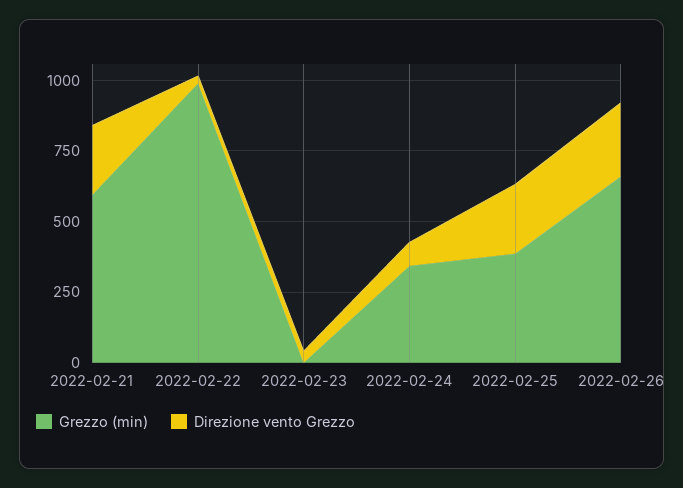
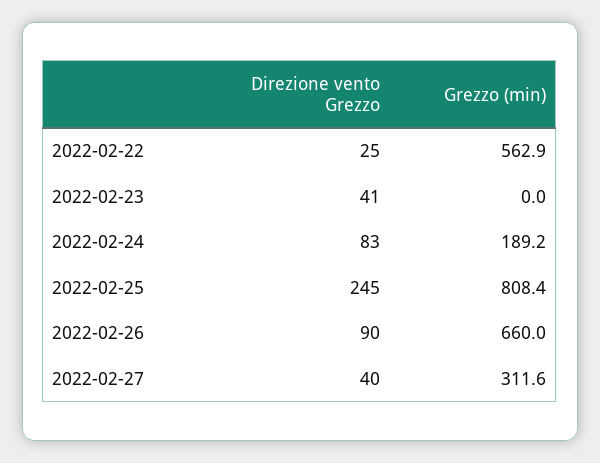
Grezzo (min), 2022-02-21: 600 -> none
Direzione vento Grezzo, 2022-02-21: 250 -> none
Grezzo (min), 2022-02-22: 1000 -> 562.9
Grezzo (min), 2022-02-24: 350 -> 189.2
Grezzo (min), 2022-02-25: 400 -> 808.4
Direzione vento Grezzo, 2022-02-26: 250 -> 90
Direzione vento Grezzo, 2022-02-27: none -> 40
Grezzo (min), 2022-02-27: none -> 311.6

